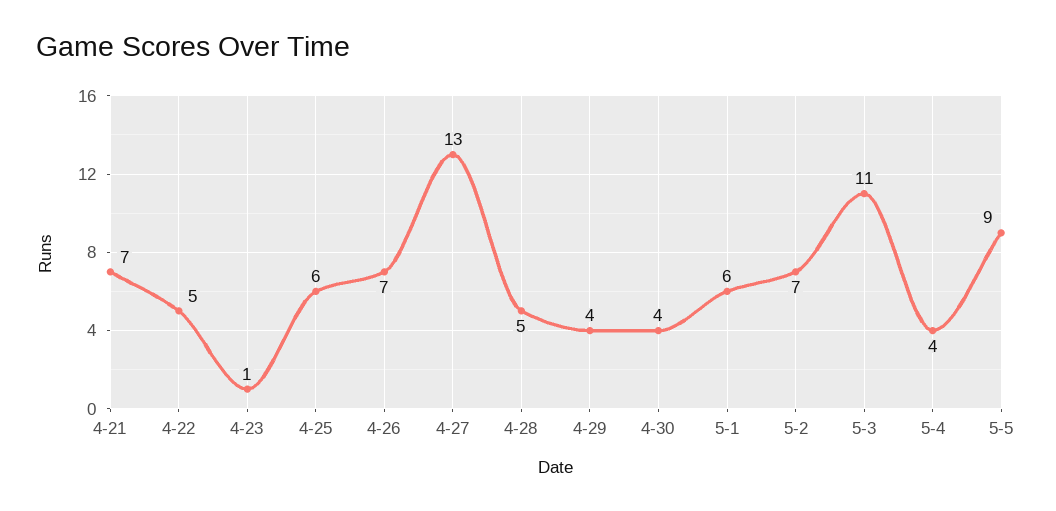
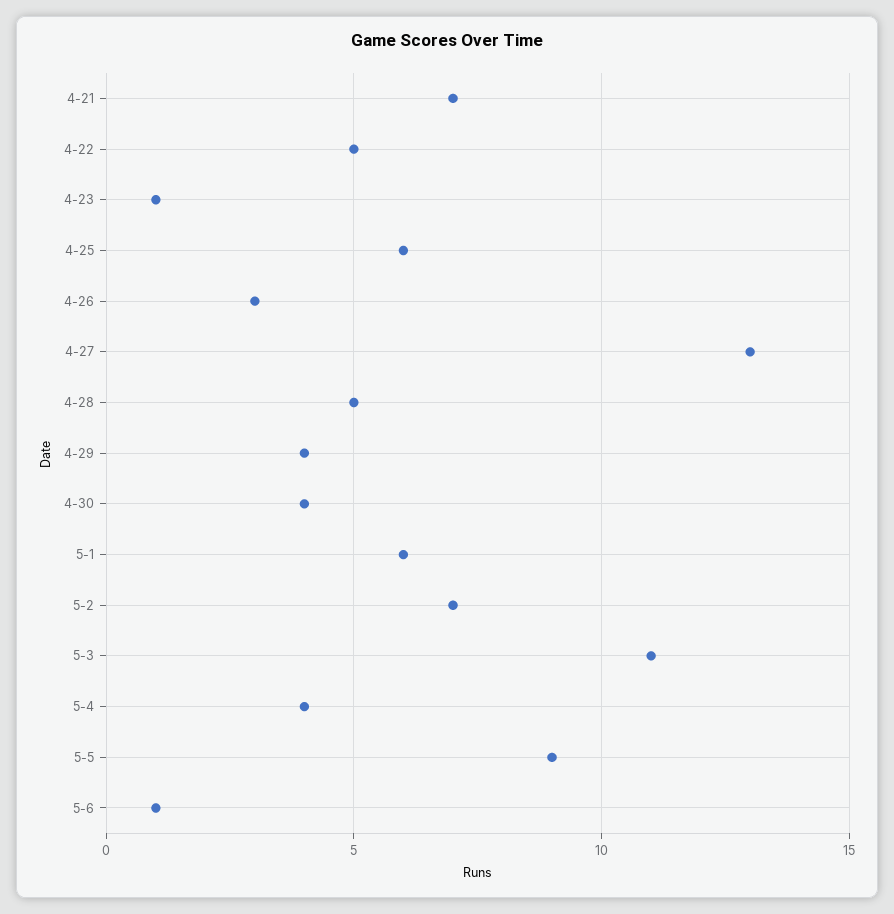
4-26: 7 -> 3
5-6: none -> 1

